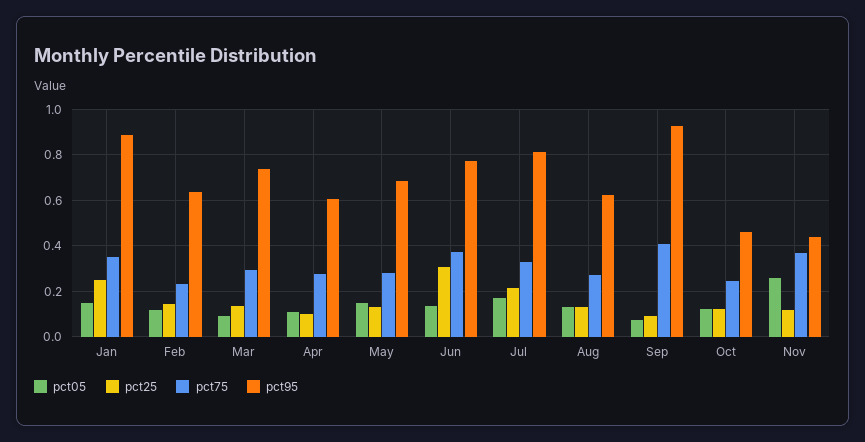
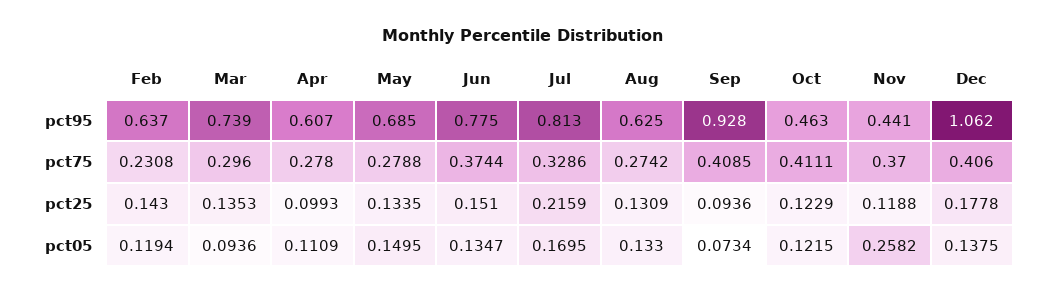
pct05, Jan: 0.15 -> none
pct25, Jan: 0.25 -> none
pct75, Jan: 0.35 -> none
pct95, Jan: 0.9 -> none
pct25, Jun: 0.3 -> 0.151
pct75, Oct: 0.25 -> 0.4111
pct95, Dec: none -> 1.062
pct75, Dec: none -> 0.406
pct25, Dec: none -> 0.1778
pct05, Dec: none -> 0.1375

